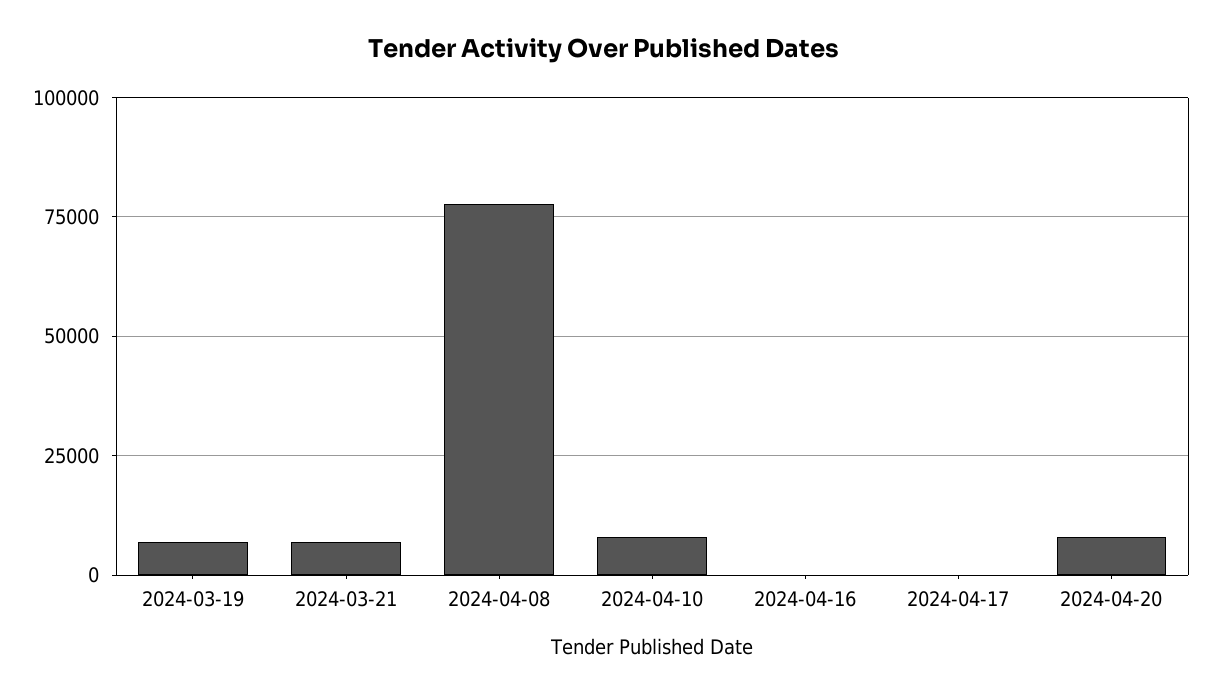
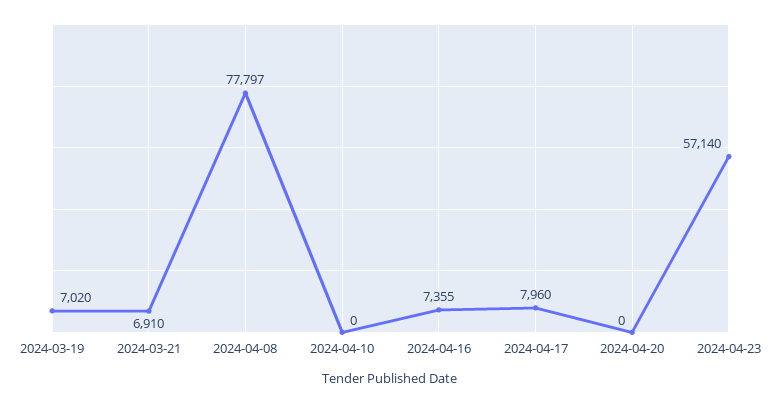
2024-04-10: 7500 -> 0
2024-04-16: 0 -> 7355
2024-04-17: 0 -> 7960
2024-04-20: 7500 -> 0
2024-04-23: none -> 57140

